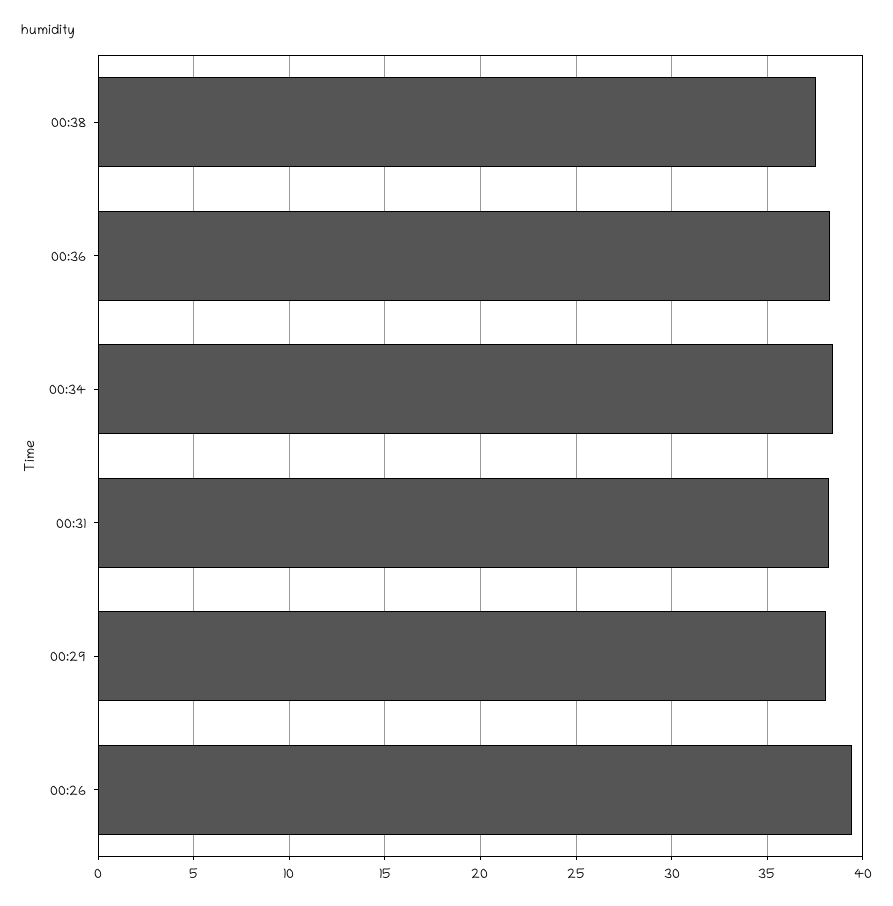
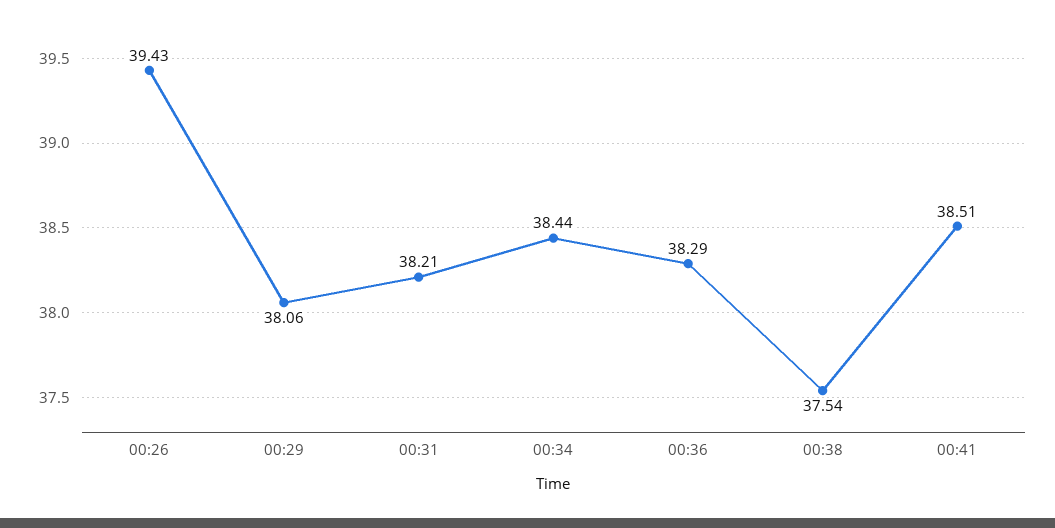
00:41: none -> 38.51

